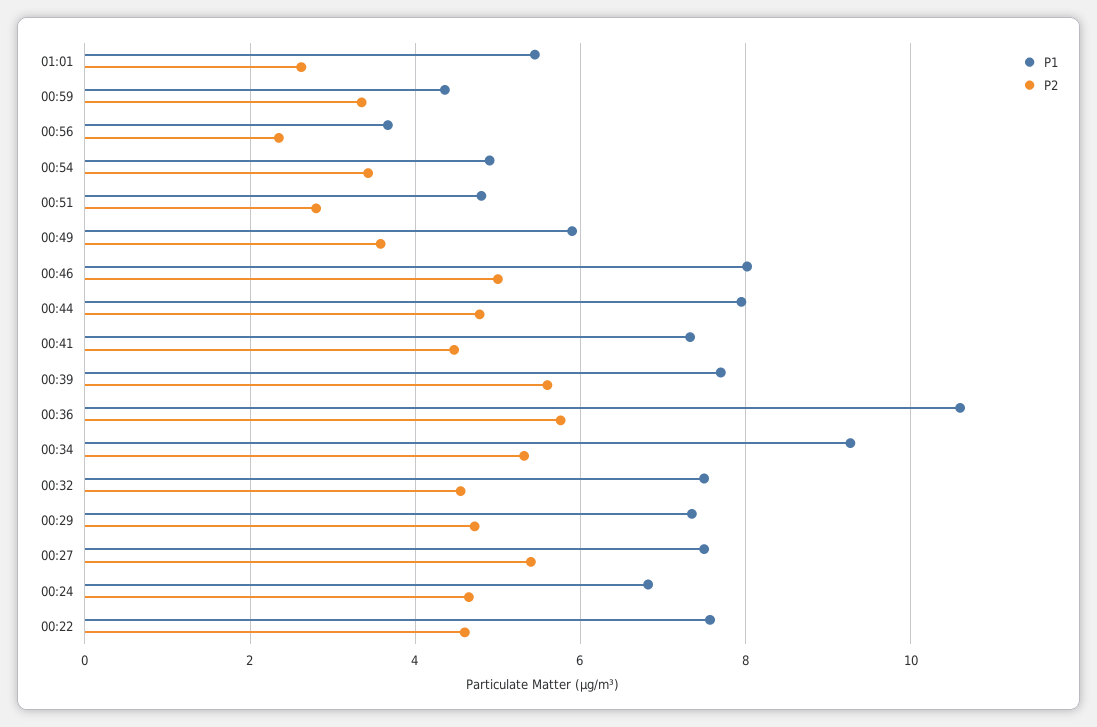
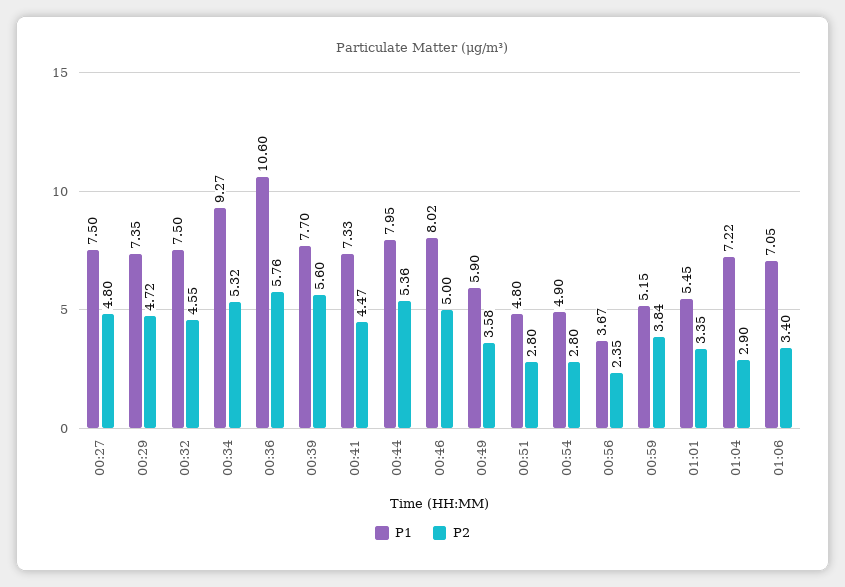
P2, 01:01: 2.6 -> 3.35
P1, 00:59: 4.4 -> 5.15
P2, 00:59: 3.4 -> 3.84
P2, 00:54: 3.4 -> 2.8
P2, 00:44: 4.8 -> 5.36
P2, 00:27: 5.4 -> 4.8
P1, 00:24: 6.8 -> none
P2, 00:24: 4.6 -> none
P1, 00:22: 7.6 -> none
P2, 00:22: 4.6 -> none
P1, 01:04: none -> 7.22
P2, 01:04: none -> 2.9
P1, 01:06: none -> 7.05
P2, 01:06: none -> 3.4

